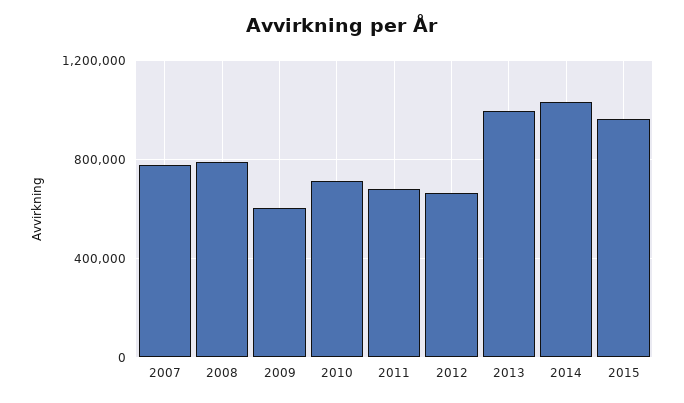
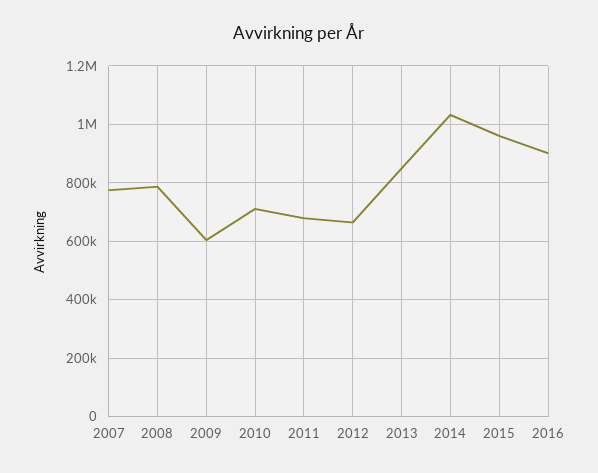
2013: 1000000 -> 850000
2016: none -> 900000

